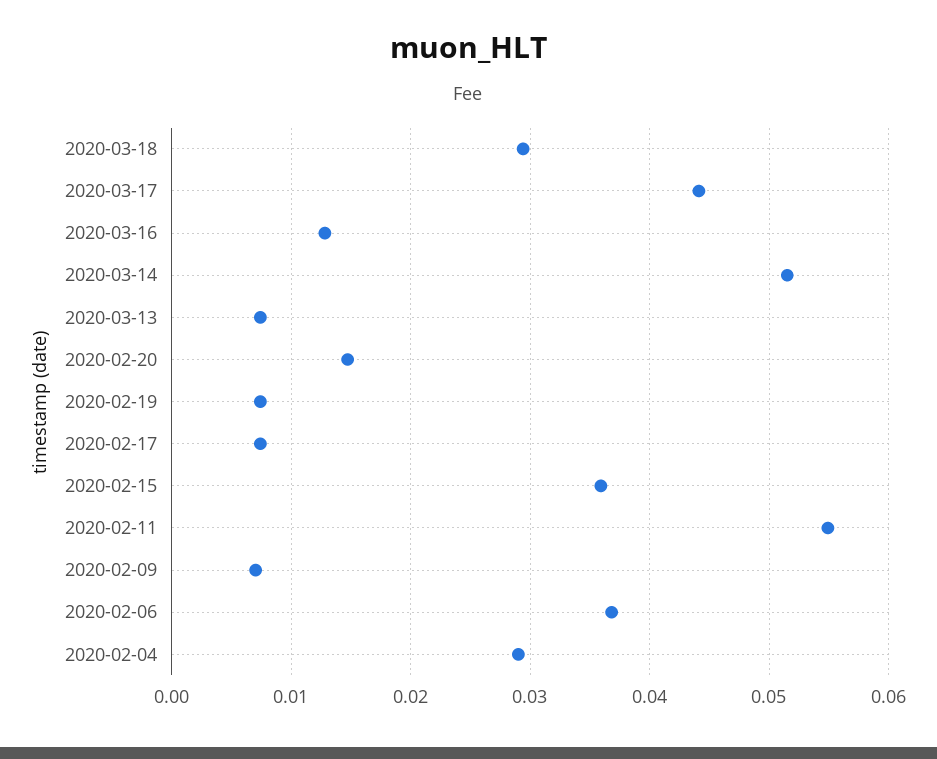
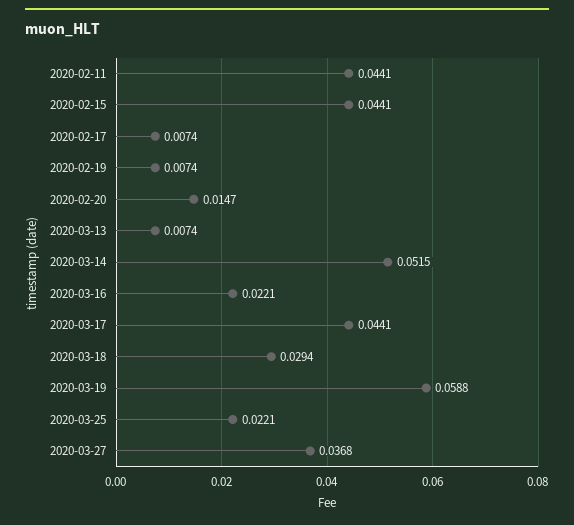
2020-03-16: 0.013 -> 0.0221
2020-02-15: 0.036 -> 0.0441
2020-02-11: 0.055 -> 0.0441
2020-02-09: 0.007 -> none
2020-02-06: 0.037 -> none
2020-02-04: 0.029 -> none
2020-03-19: none -> 0.0588
2020-03-25: none -> 0.0221
2020-03-27: none -> 0.0368

